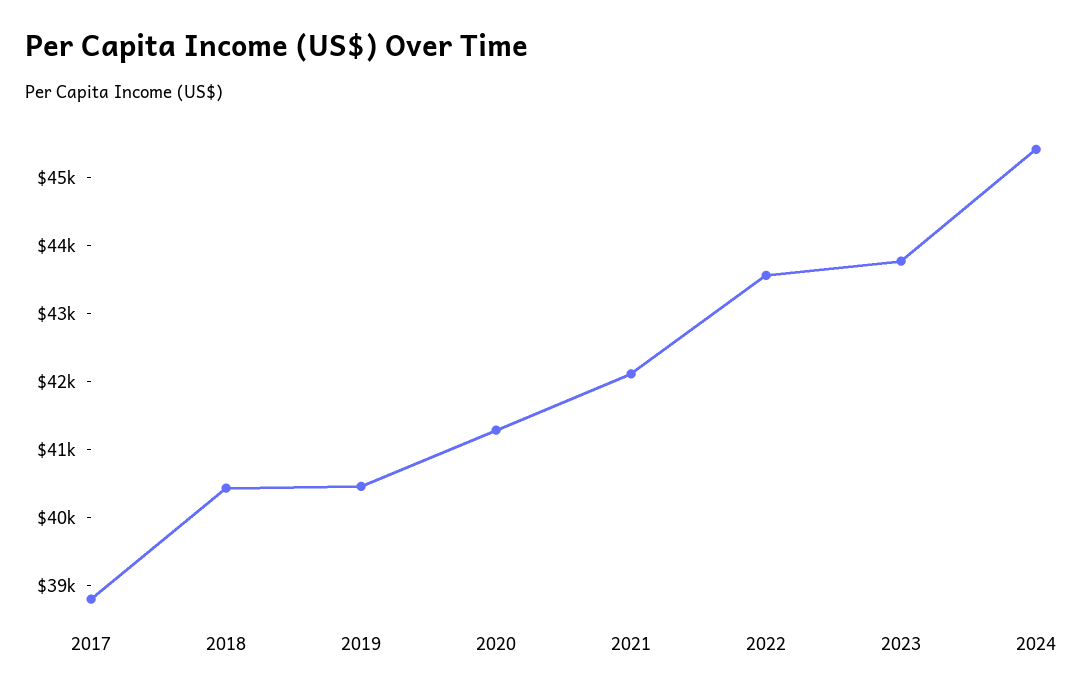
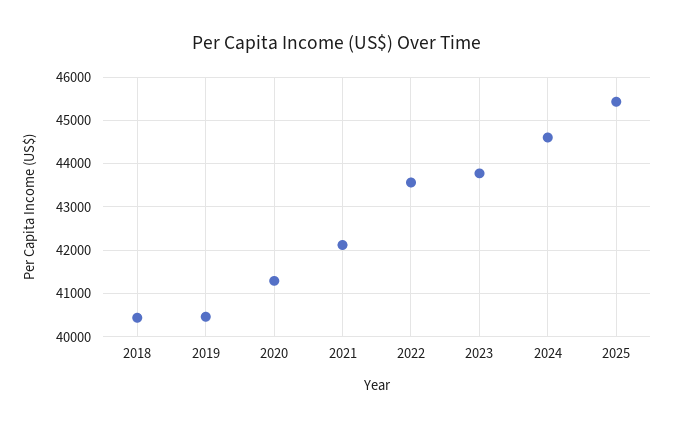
2017: 38800 -> none
2024: 45400 -> 44600
2025: none -> 45400

